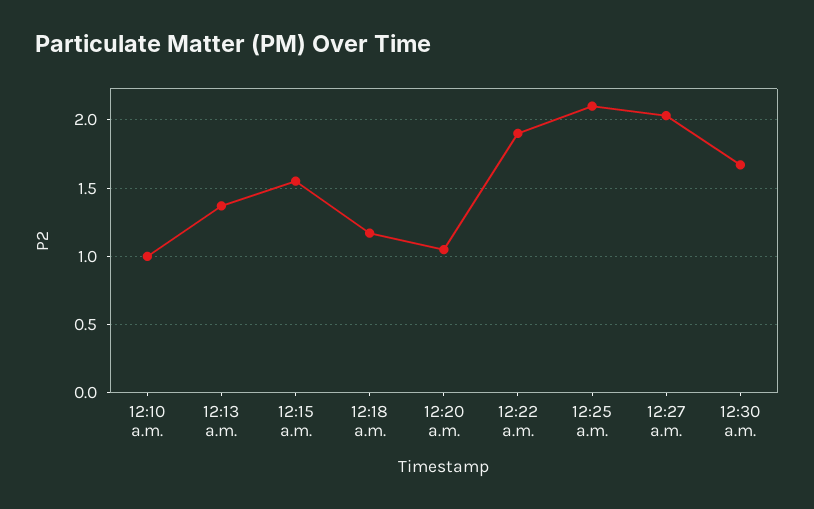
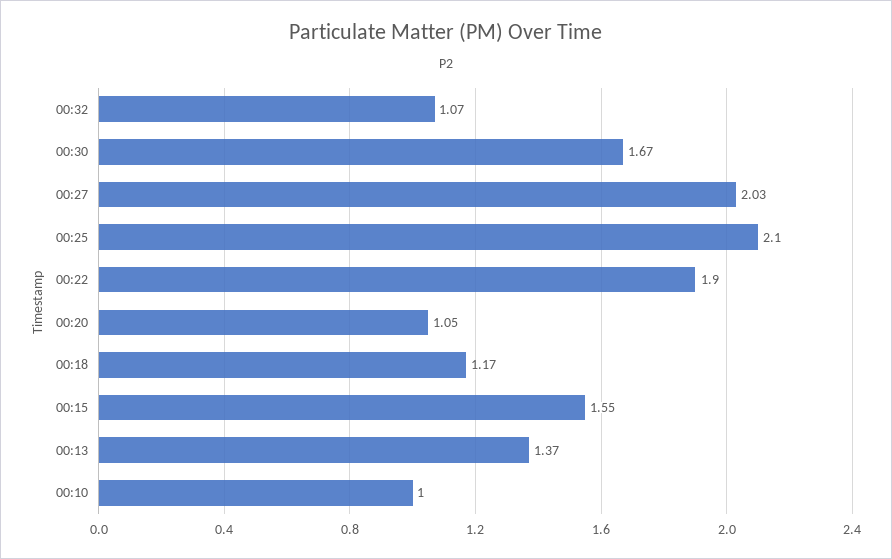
00:32: none -> 1.07

